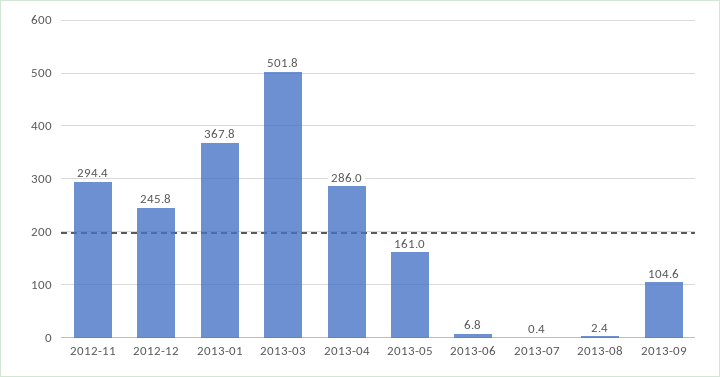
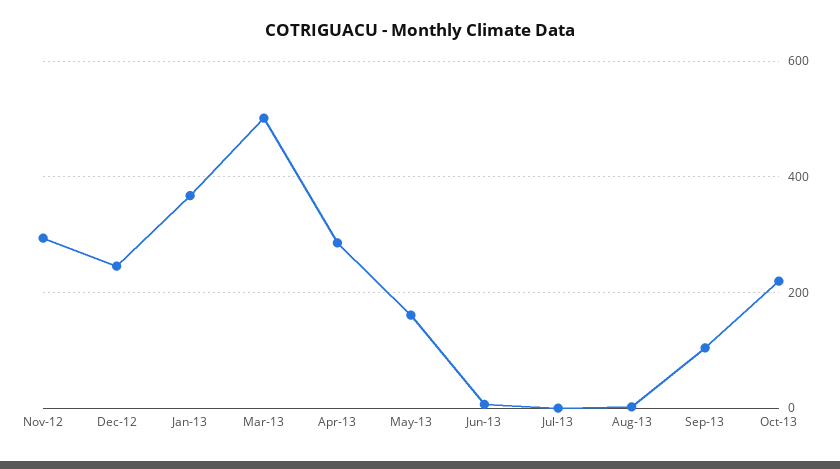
Oct-13: none -> 220

